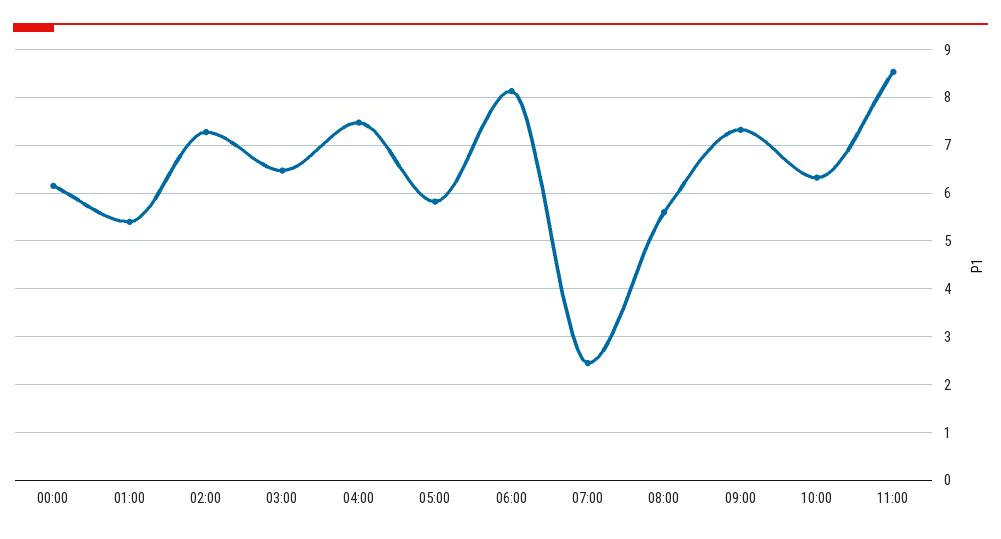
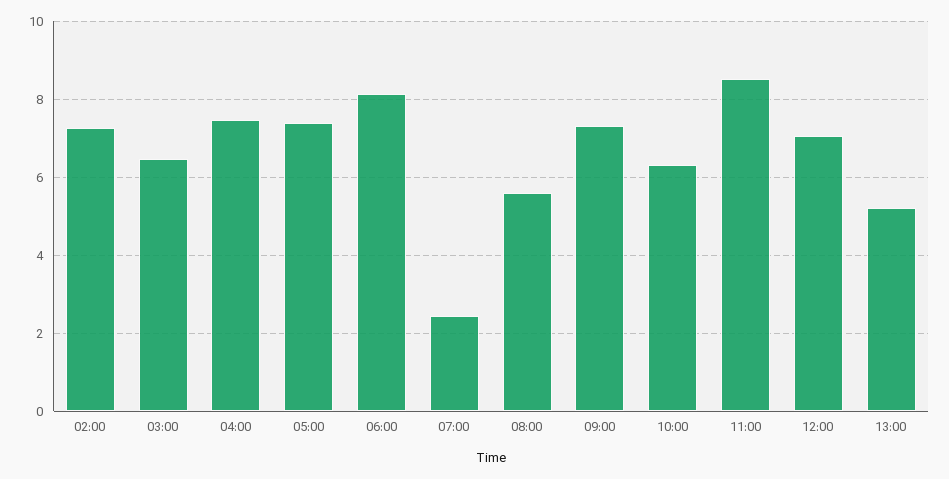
00:00: 6.2 -> none
01:00: 5.4 -> none
05:00: 5.8 -> 7.4
12:00: none -> 7
13:00: none -> 5.2

